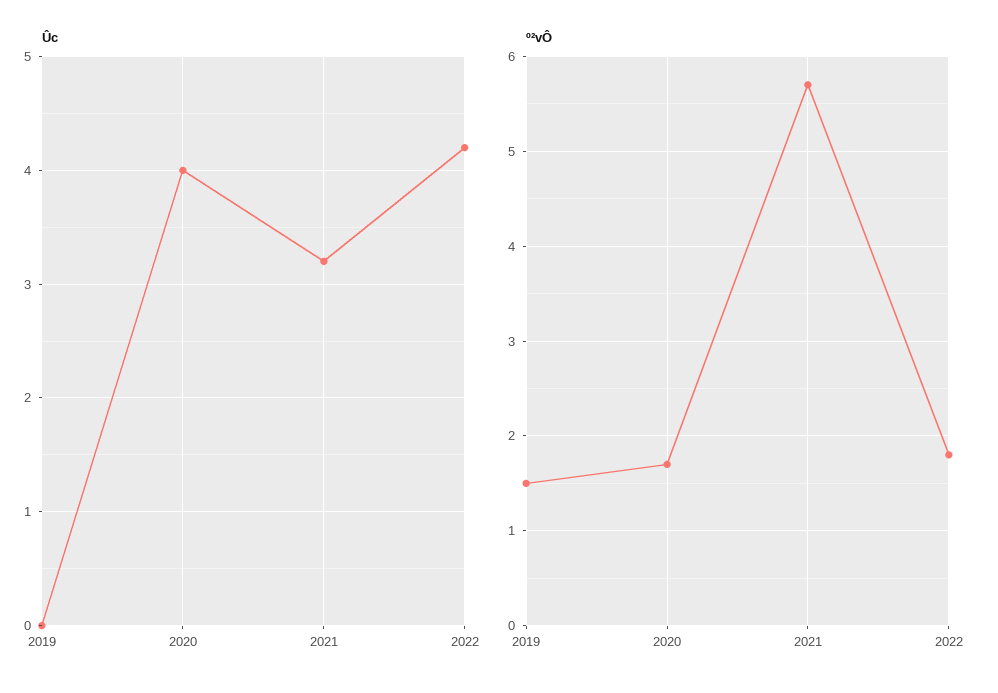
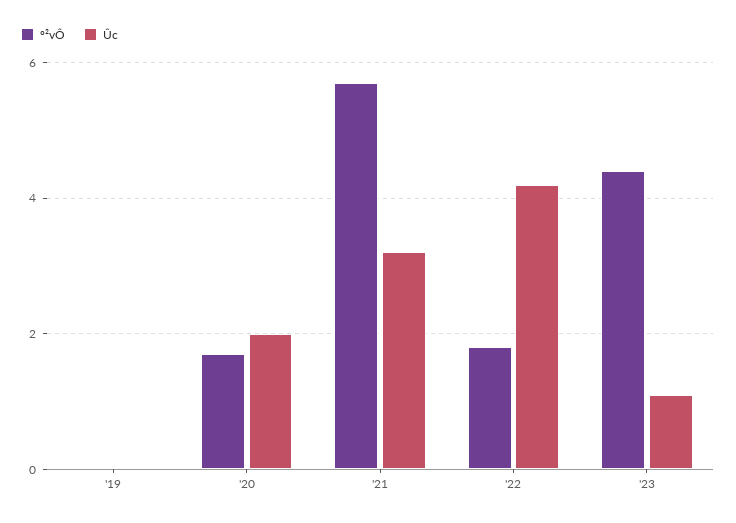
Ûc, 2020: 4 -> 2
º²vÔ, 2019: 1.5 -> 0
º²vÔ, '23: none -> 4.5
Ûc, '23: none -> 1

